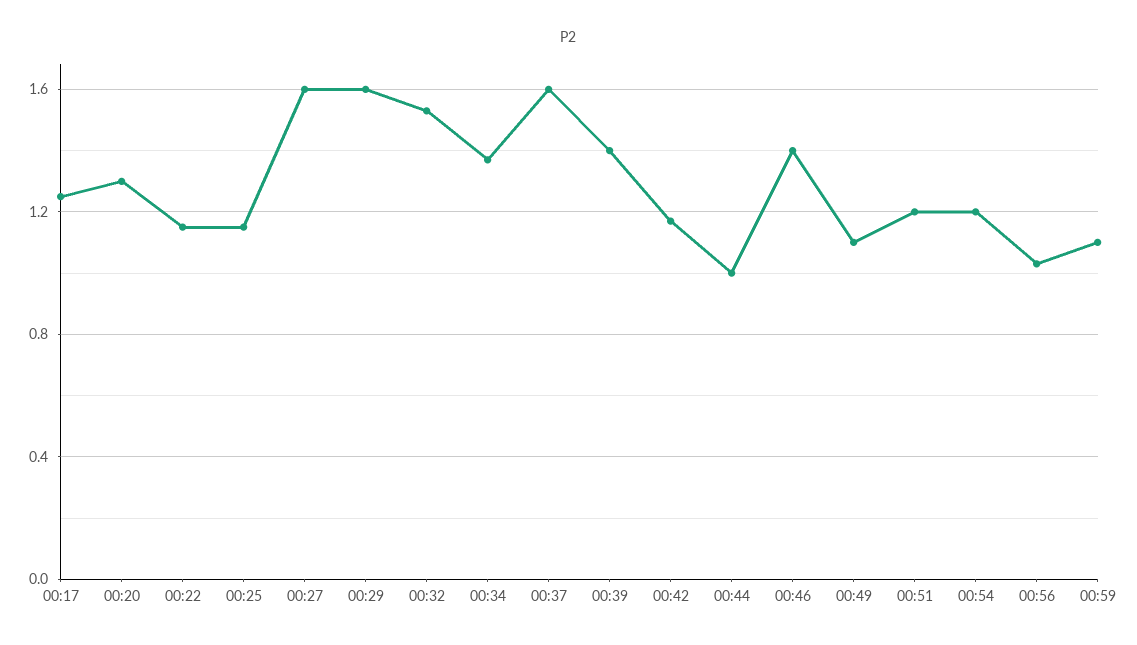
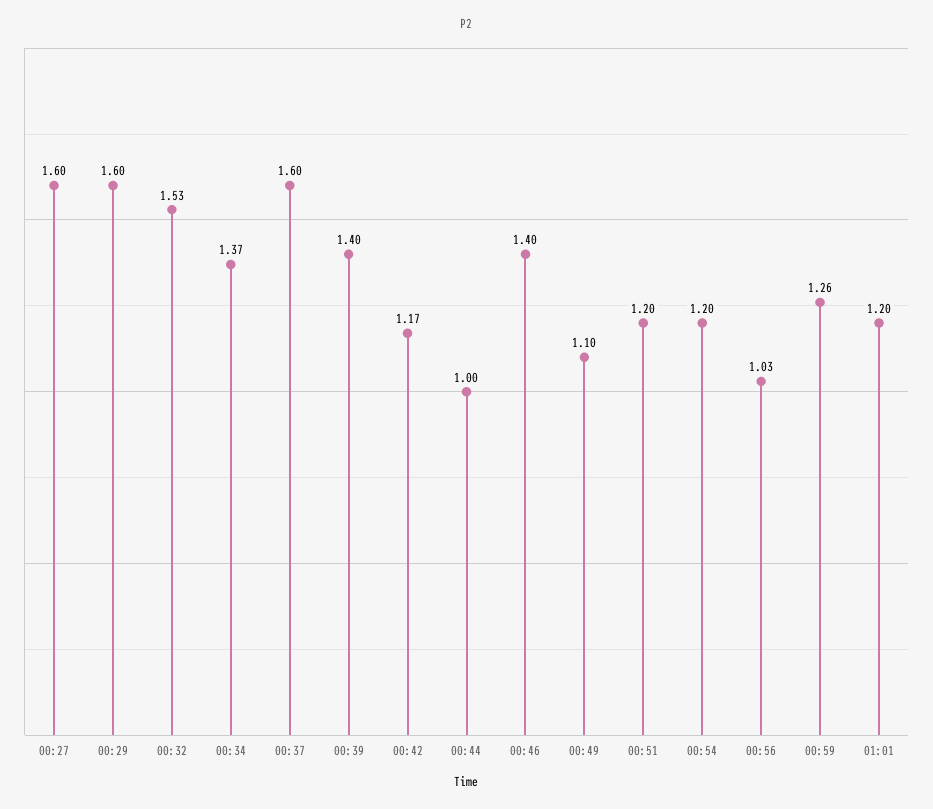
00:17: 1.25 -> none
00:20: 1.3 -> none
00:22: 1.15 -> none
00:25: 1.15 -> none
00:59: 1.1 -> 1.26
01:01: none -> 1.2

